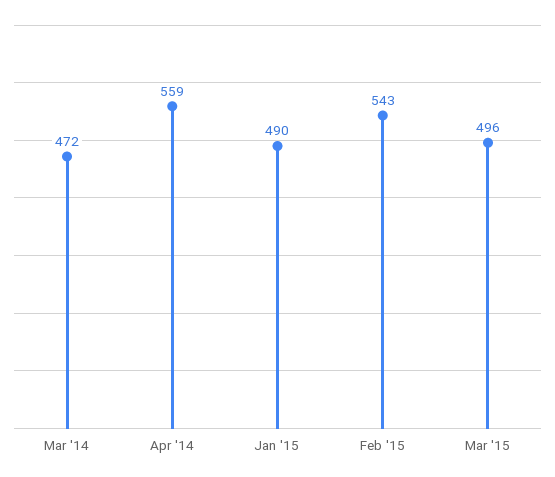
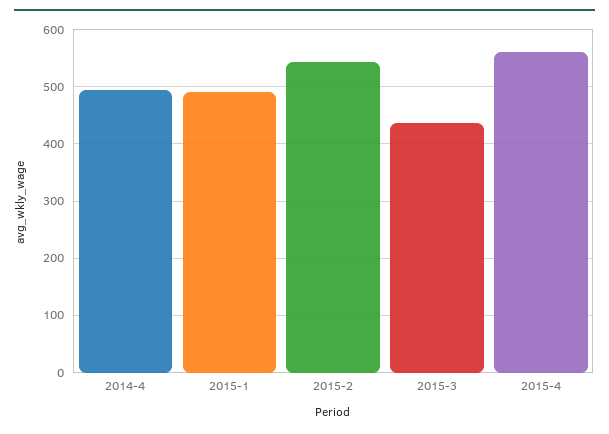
Mar '14: 472 -> none
Apr '14: 559 -> 500
Mar '15: 496 -> 440
2015-4: none -> 560

